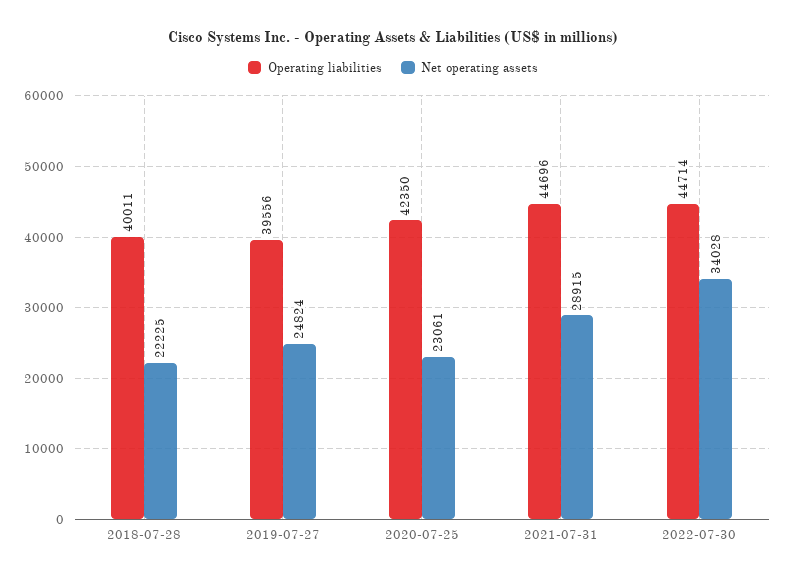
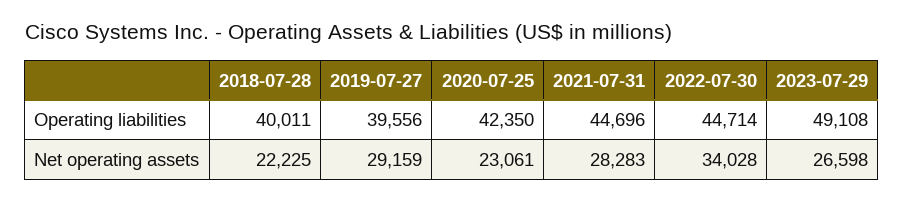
Net operating assets, 2019-07-27: 24824 -> 29159
Net operating assets, 2021-07-31: 28915 -> 28283
Operating liabilities, 2023-07-29: none -> 49108
Net operating assets, 2023-07-29: none -> 26598

